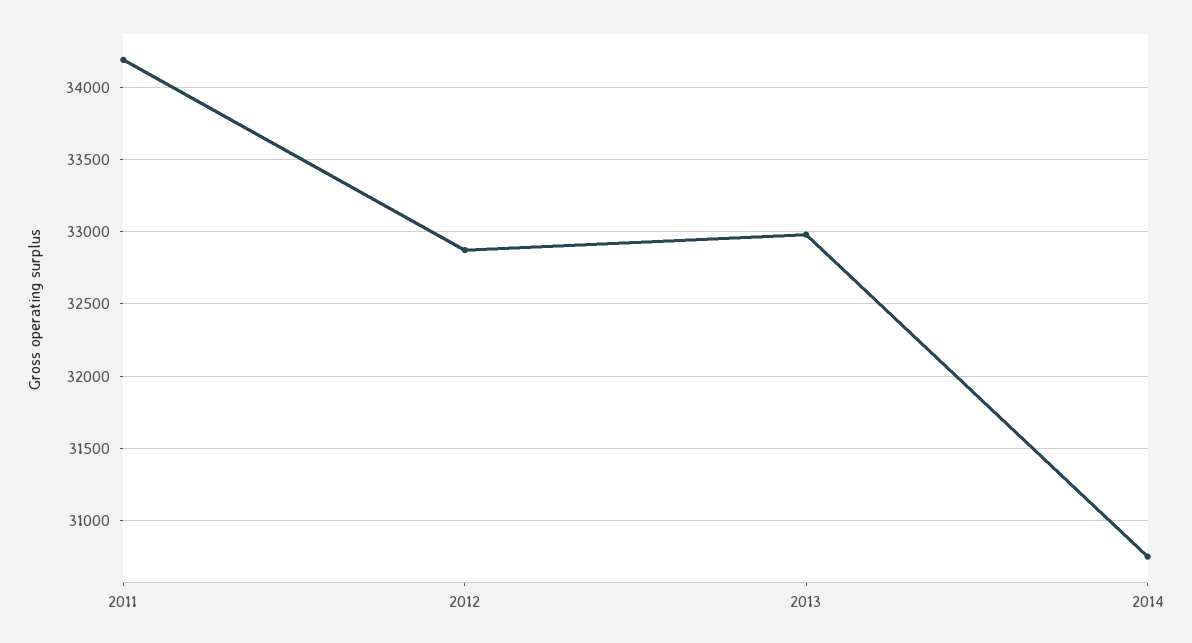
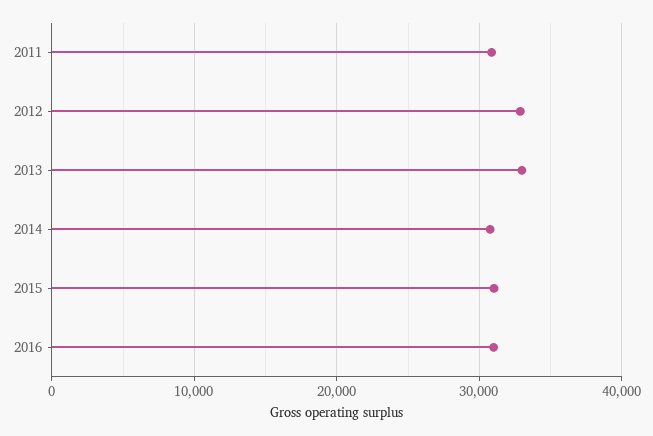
2011: 34200 -> 31000
2015: none -> 31000
2016: none -> 31000

